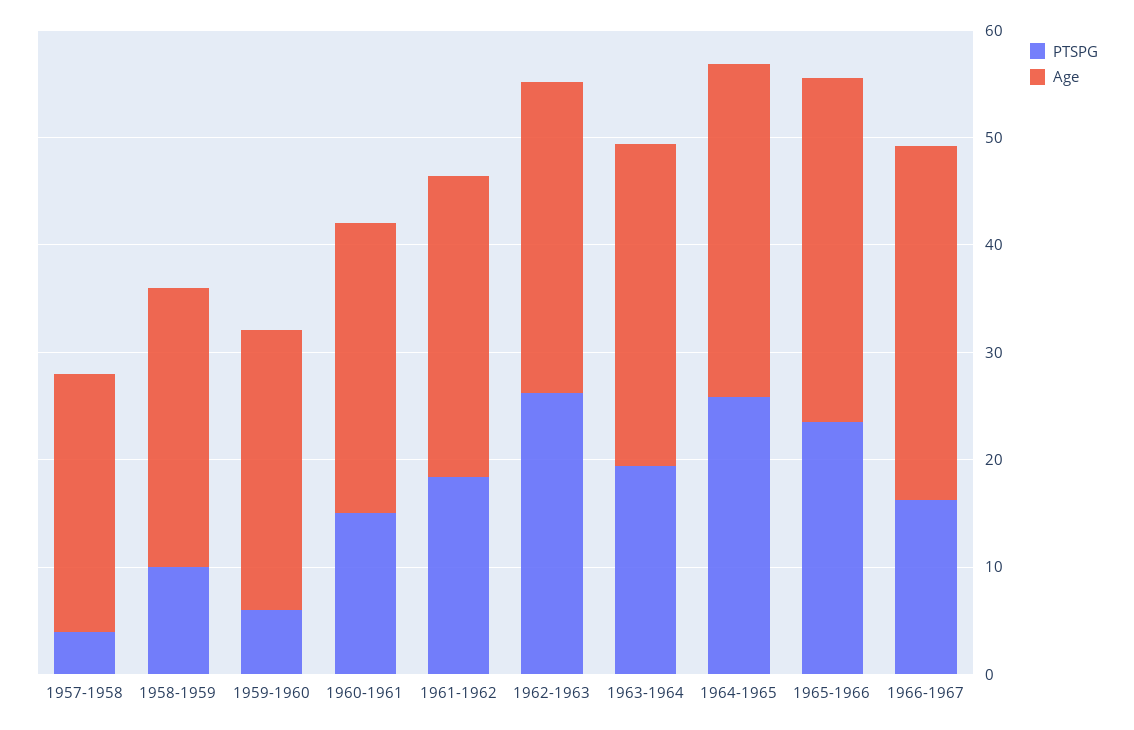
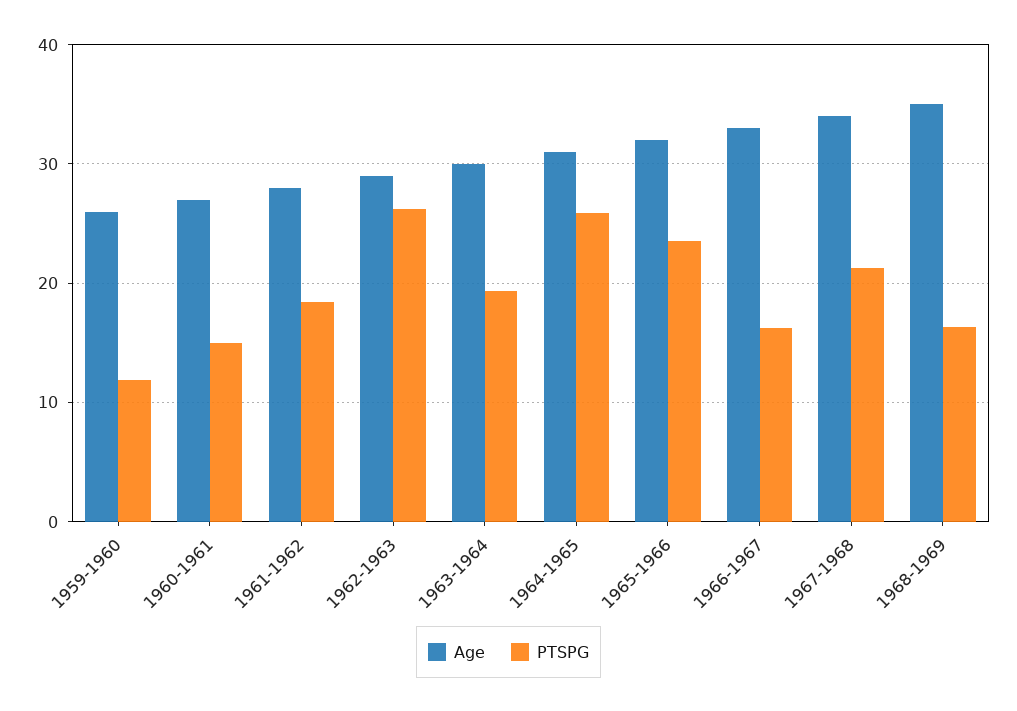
PTSPG, 1957-1958: 4 -> none
Age, 1957-1958: 24 -> none
PTSPG, 1958-1959: 10 -> none
Age, 1958-1959: 26 -> none
PTSPG, 1959-1960: 6 -> 12
Age, 1967-1968: none -> 34
PTSPG, 1967-1968: none -> 21
Age, 1968-1969: none -> 35
PTSPG, 1968-1969: none -> 16

